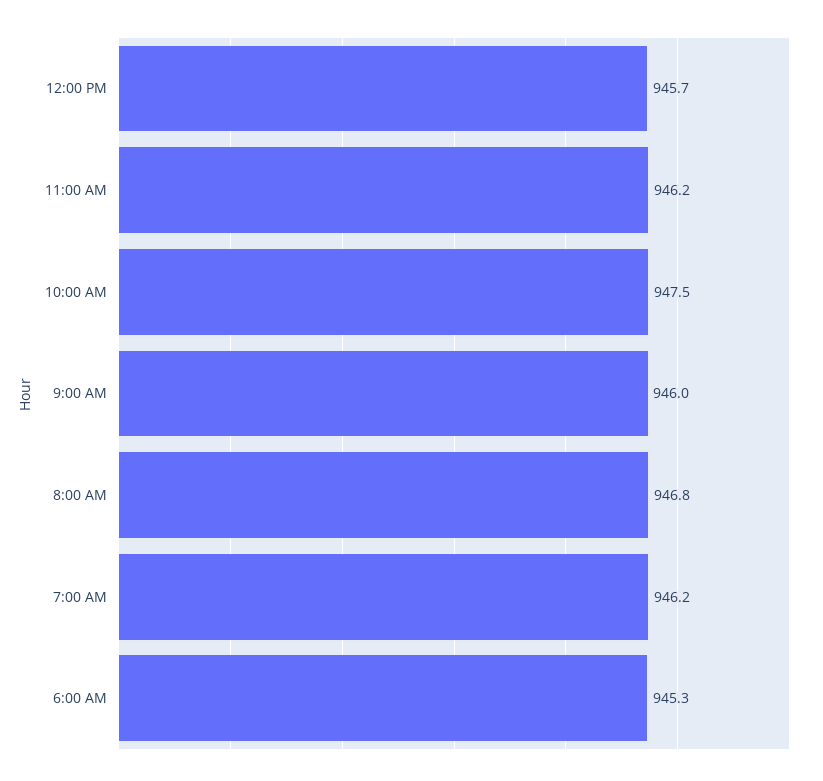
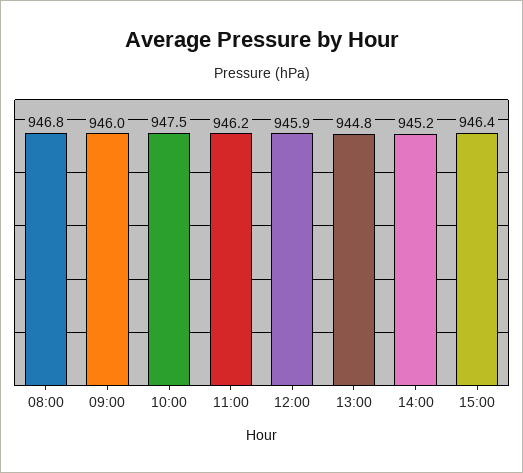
12:00 PM: 945.7 -> 945.9
7:00 AM: 946.2 -> none
6:00 AM: 945.3 -> none
13:00: none -> 944.8
14:00: none -> 945.2
15:00: none -> 946.4

